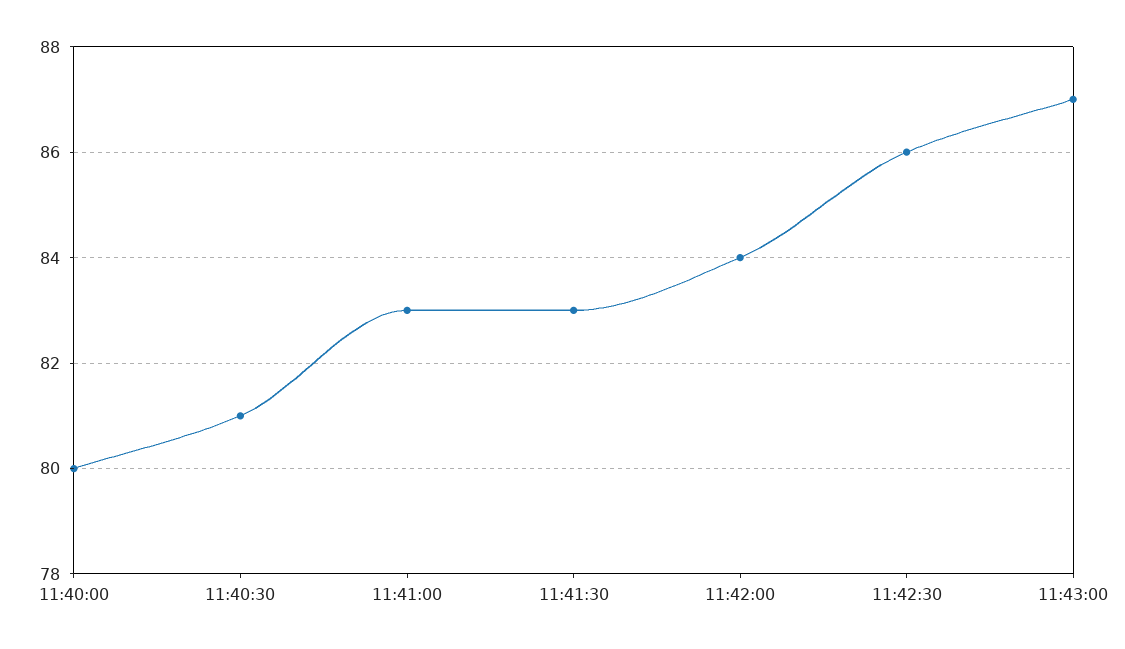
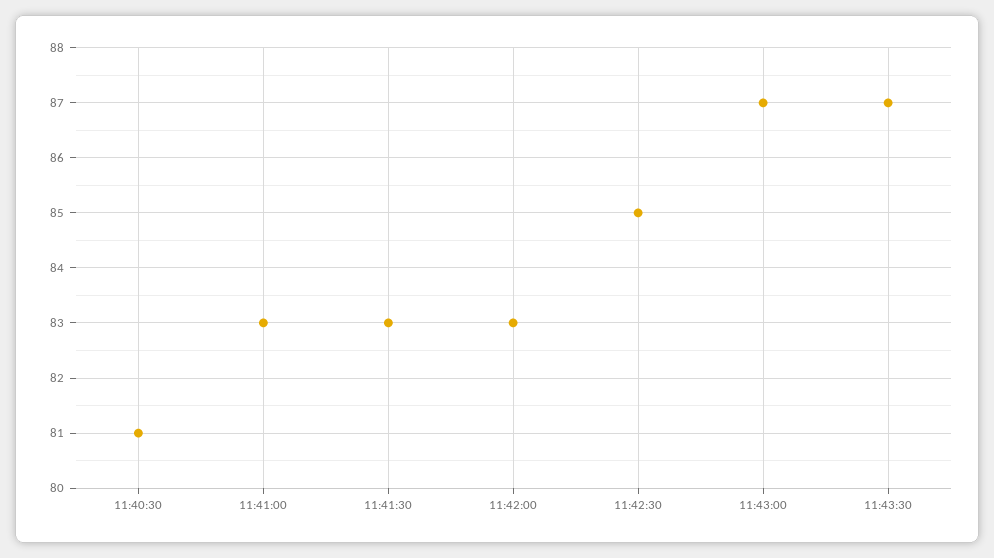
11:40:00: 80 -> none
11:42:00: 84 -> 83
11:42:30: 86 -> 85
11:43:30: none -> 87

